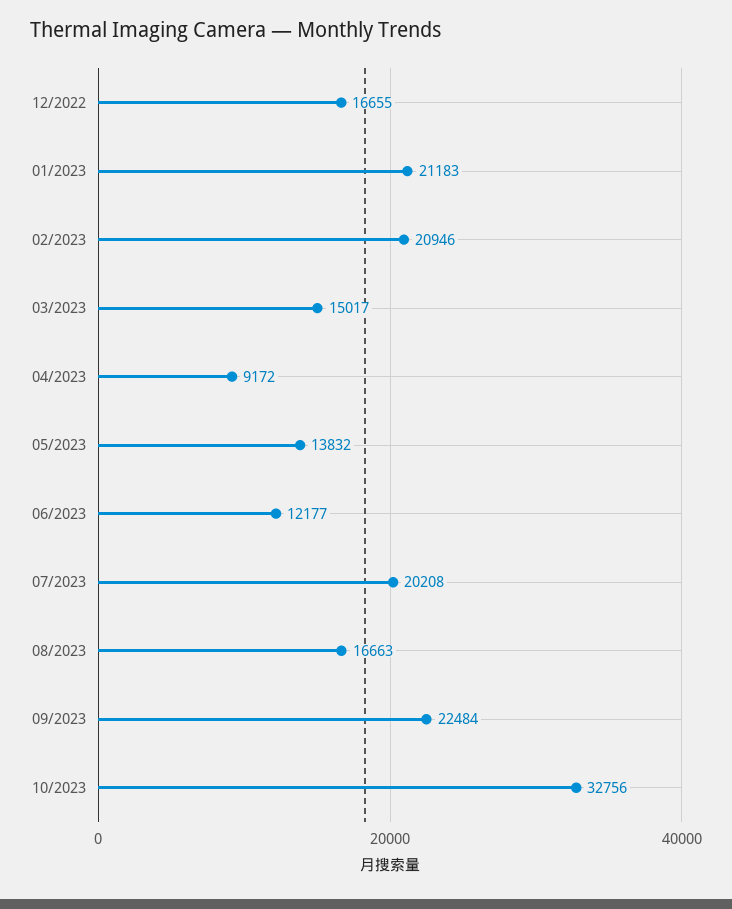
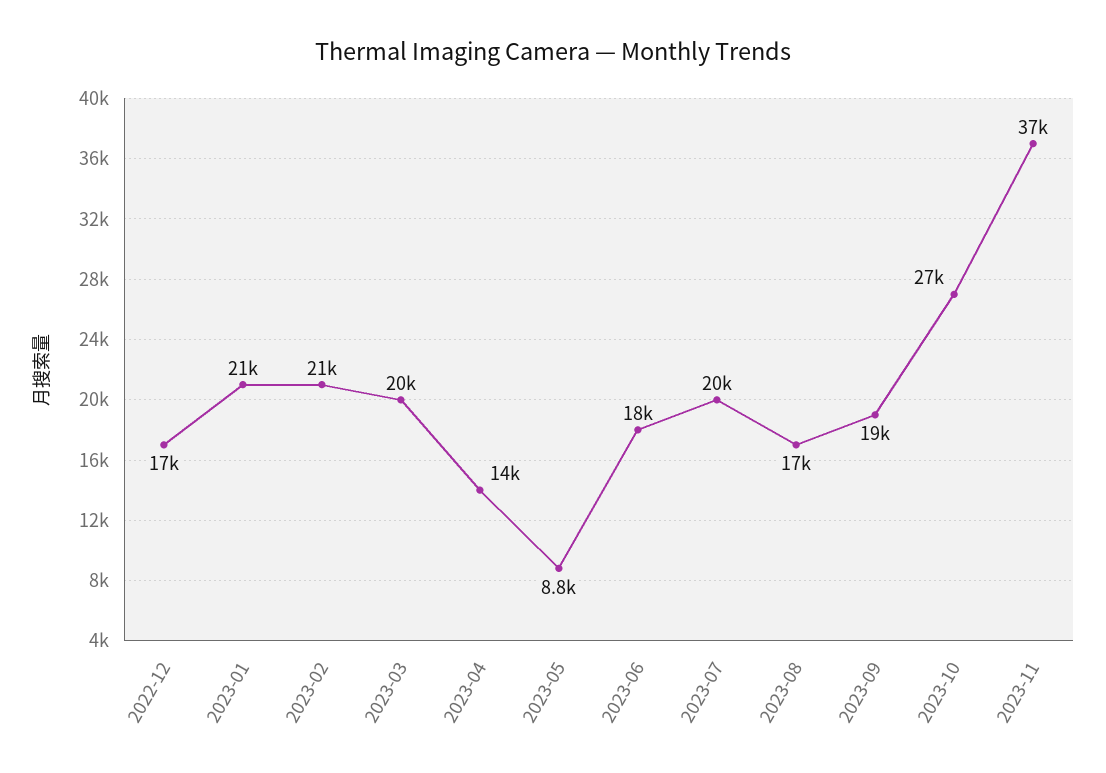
03/2023: 15017 -> 20000
04/2023: 9172 -> 14000
05/2023: 13832 -> 8800
06/2023: 12177 -> 18000
09/2023: 22484 -> 19000
10/2023: 32756 -> 27000
2023-11: none -> 37000

